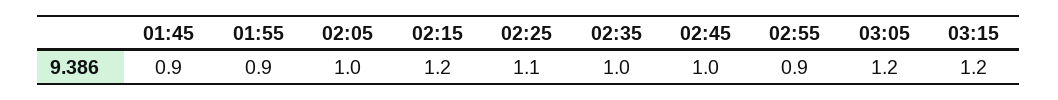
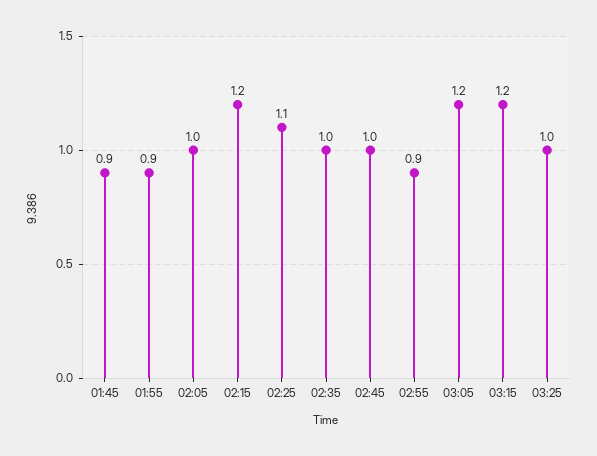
03:25: none -> 1

